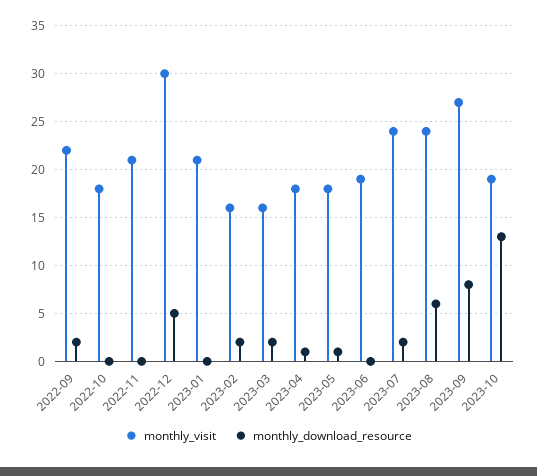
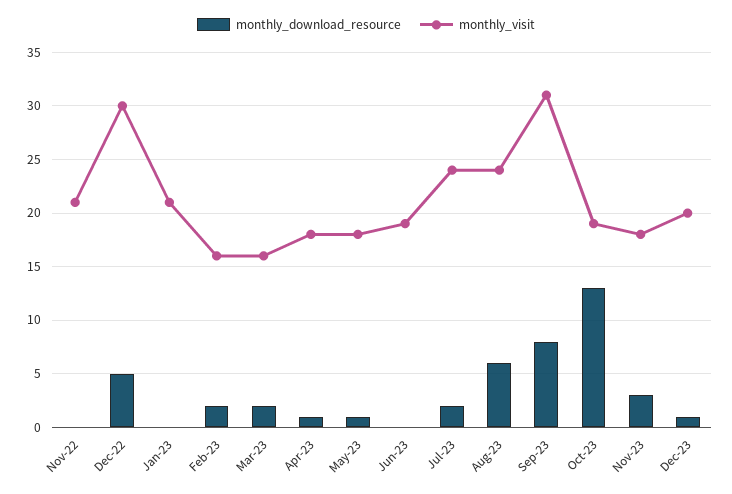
monthly_visit, 2022-09: 22 -> none
monthly_download_resource, 2022-09: 2 -> none
monthly_visit, 2022-10: 18 -> none
monthly_download_resource, 2022-10: 0 -> none
monthly_visit, 2023-09: 27 -> 31
monthly_download_resource, Nov-23: none -> 3
monthly_visit, Nov-23: none -> 18
monthly_download_resource, Dec-23: none -> 1
monthly_visit, Dec-23: none -> 20

